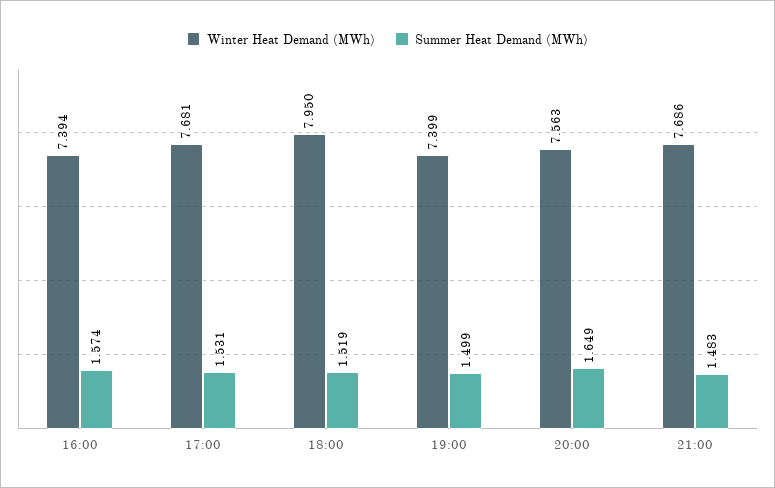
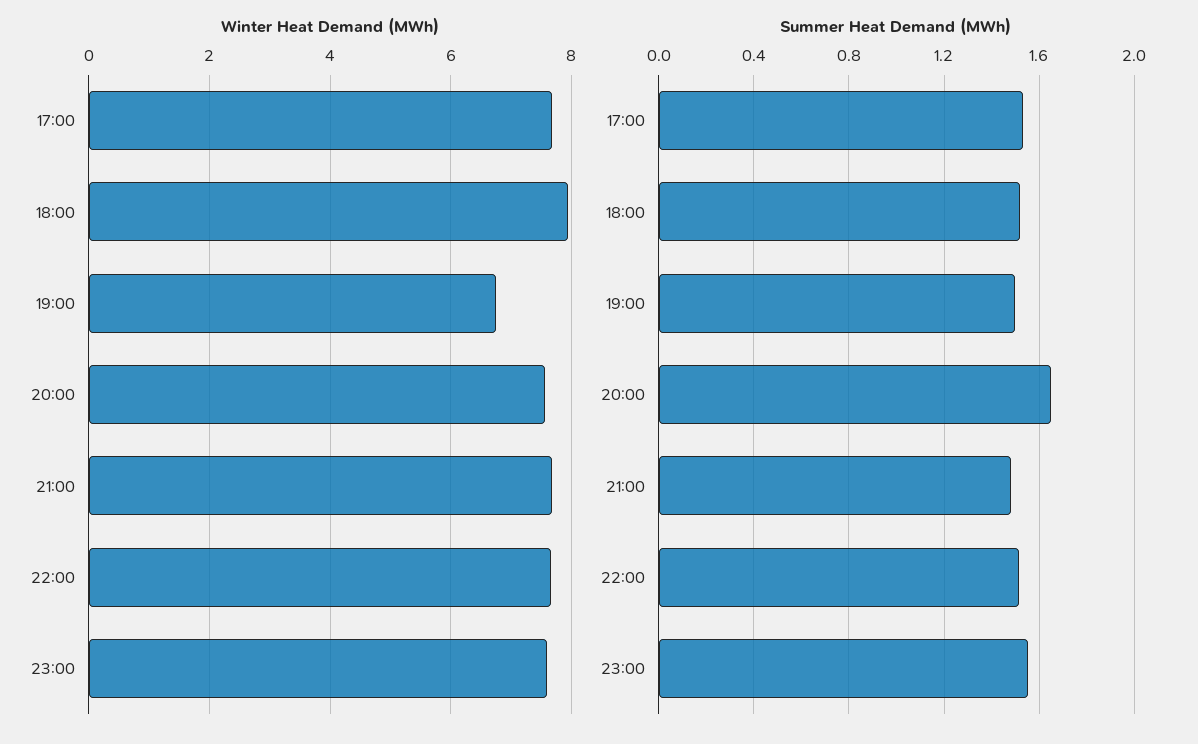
Winter Heat Demand (MWh), 16:00: 7.394 -> none
Summer Heat Demand (MWh), 16:00: 1.574 -> none
Winter Heat Demand (MWh), 19:00: 7.399 -> 6.8
Winter Heat Demand (MWh), 22:00: none -> 7.6
Winter Heat Demand (MWh), 23:00: none -> 7.6
Summer Heat Demand (MWh), 22:00: none -> 1.5
Summer Heat Demand (MWh), 23:00: none -> 1.55

